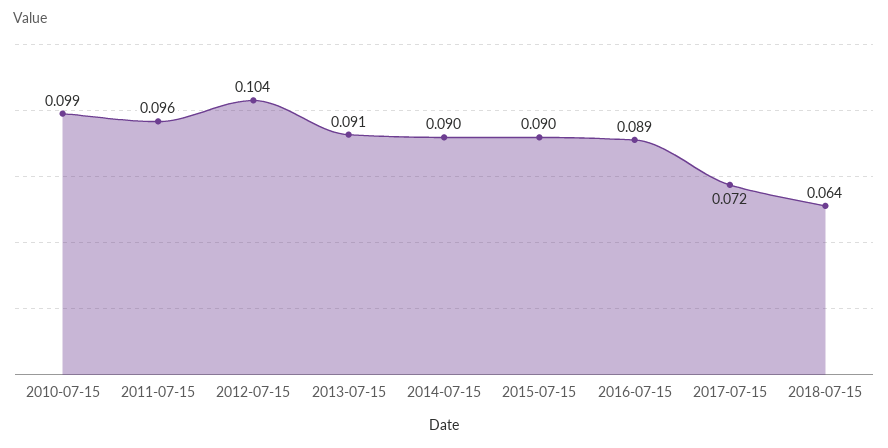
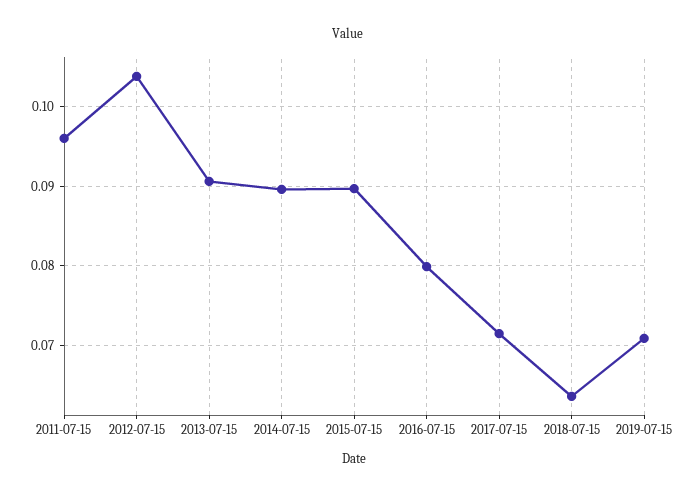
2010-07-15: 0.099 -> none
2016-07-15: 0.089 -> 0.08
2019-07-15: none -> 0.071

